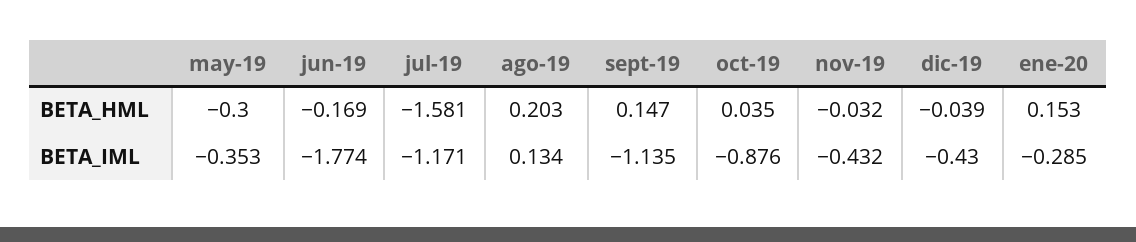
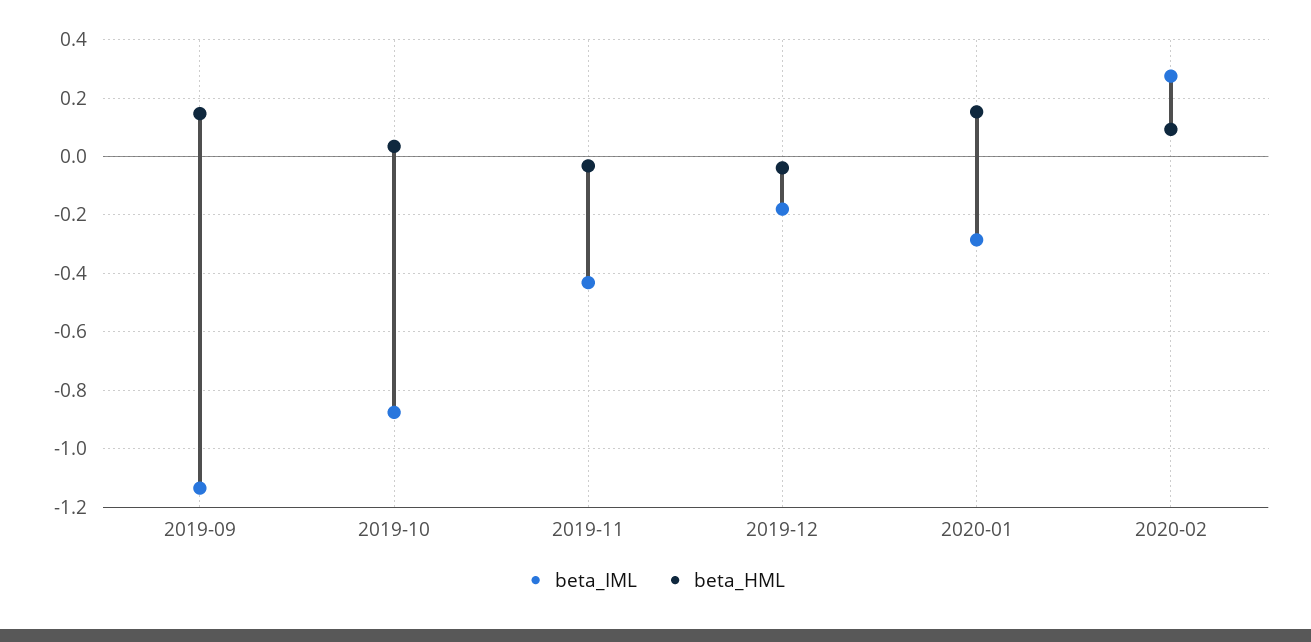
BETA_HML, may-19: -0.3 -> none
BETA_HML, jun-19: -0.169 -> none
BETA_HML, jul-19: -1.581 -> none
BETA_HML, ago-19: 0.203 -> none
BETA_IML, may-19: -0.353 -> none
BETA_IML, jun-19: -1.774 -> none
BETA_IML, jul-19: -1.171 -> none
BETA_IML, ago-19: 0.134 -> none
BETA_IML, dic-19: -0.43 -> -0.175
BETA_IML, 2020-02: none -> 0.275
BETA_HML, 2020-02: none -> 0.1

